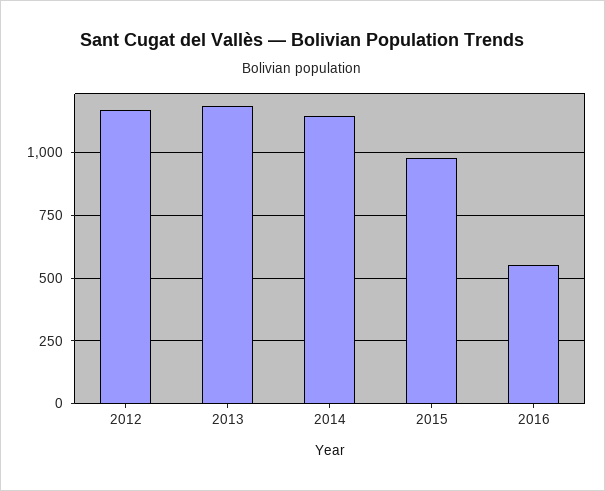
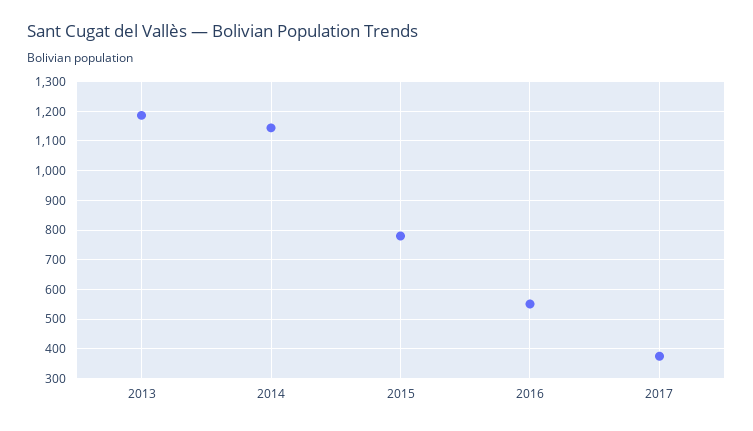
2012: 1175 -> none
2015: 975 -> 775
2017: none -> 375

